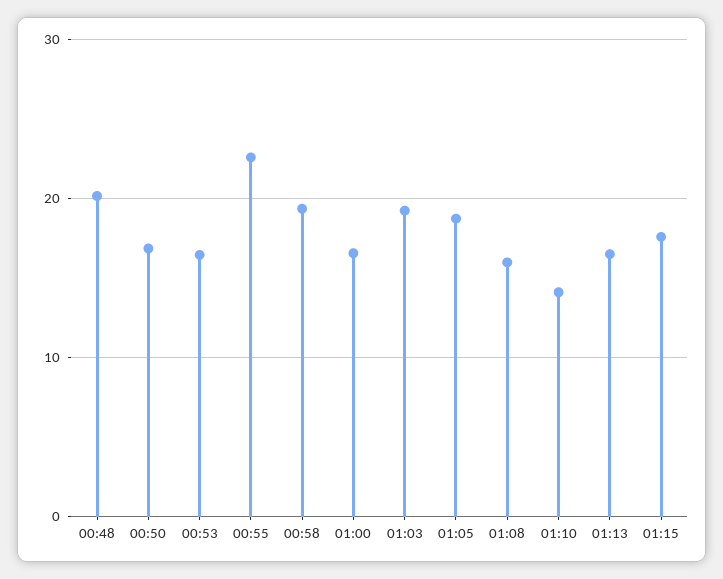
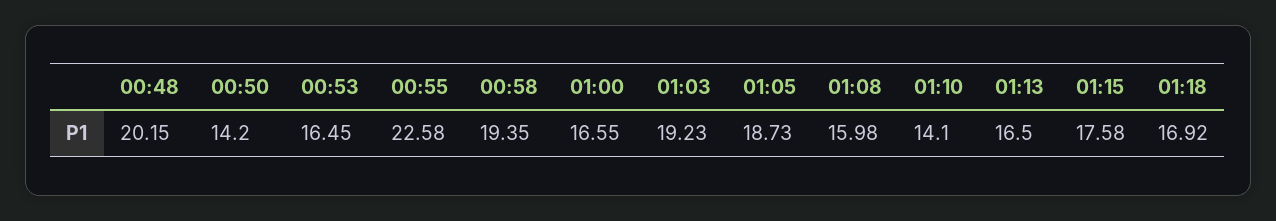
00:50: 17 -> 14.2
01:18: none -> 16.92

